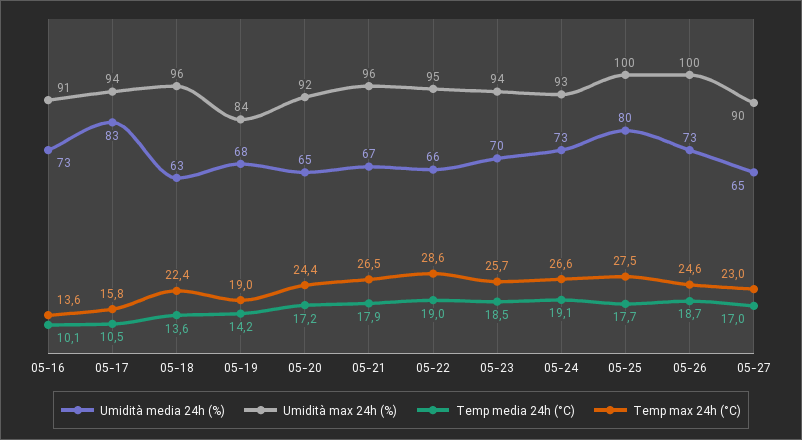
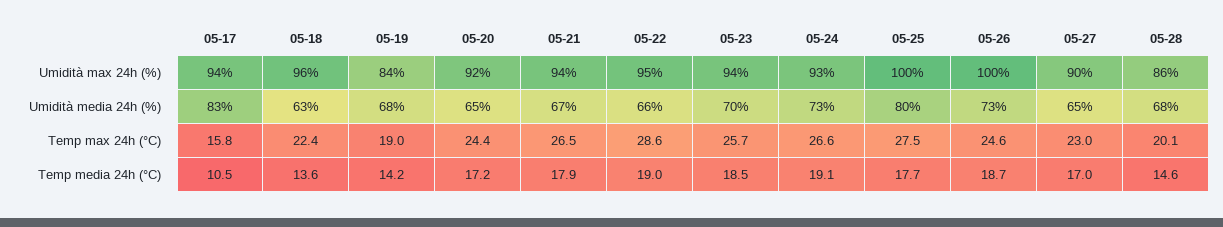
Umidità media 24h (%), 05-16: 73 -> none
Umidità max 24h (%), 05-16: 91 -> none
Temp media 24h (°C), 05-16: 10.1 -> none
Temp max 24h (°C), 05-16: 13.6 -> none
Umidità max 24h (%), 05-21: 96 -> 94
Umidità max 24h (%), 05-28: none -> 86
Umidità media 24h (%), 05-28: none -> 68
Temp max 24h (°C), 05-28: none -> 20.1
Temp media 24h (°C), 05-28: none -> 14.6

